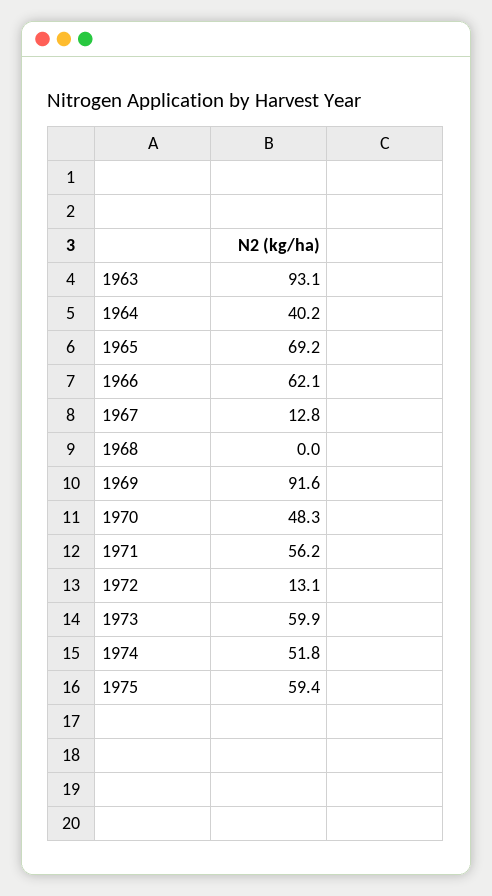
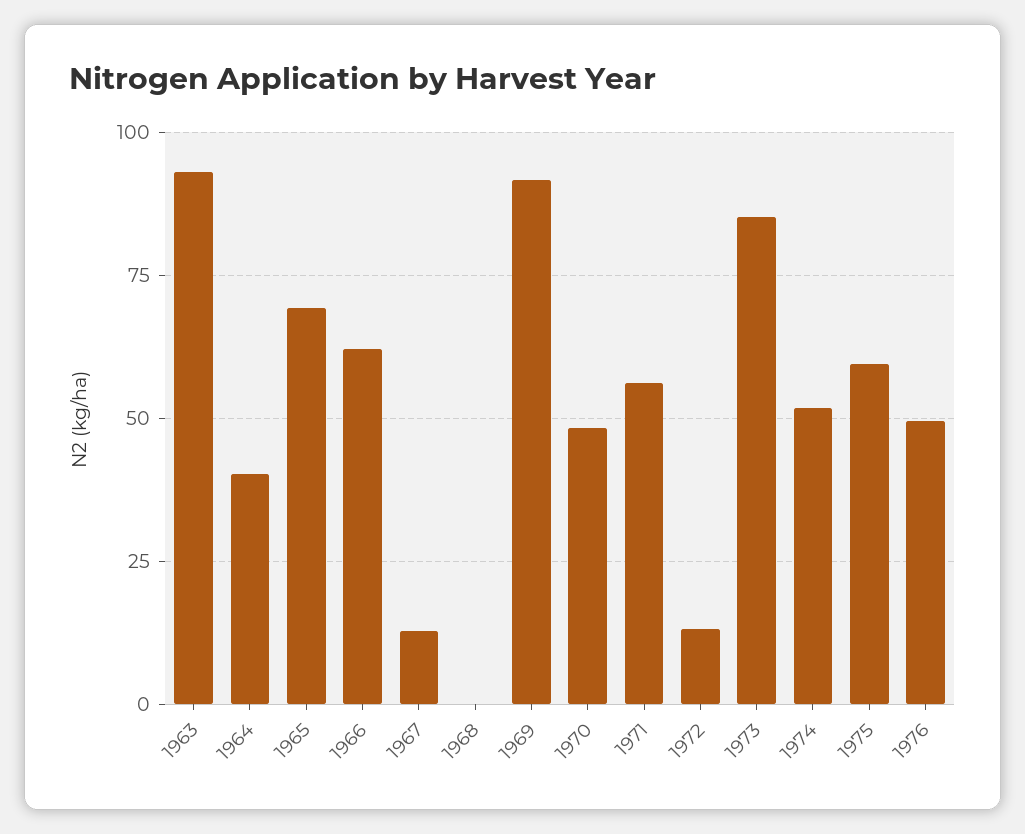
1973: 59.9 -> 85
1976: none -> 50

